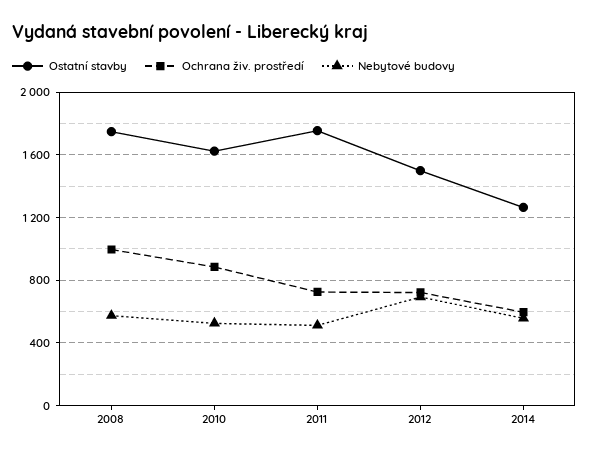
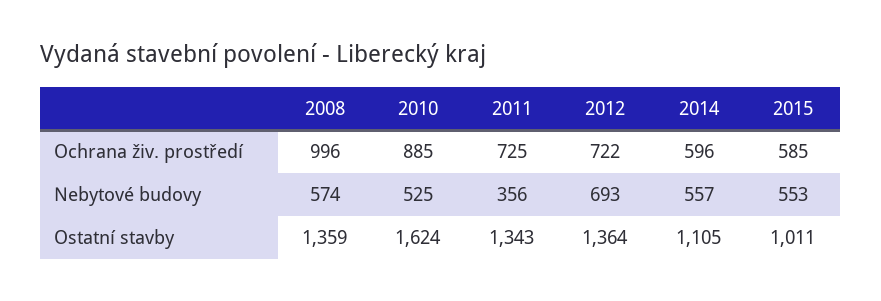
Ostatní stavby, 2008: 1750 -> 1359
Ostatní stavby, 2011: 1750 -> 1343
Nebytové budovy, 2011: 500 -> 356
Ostatní stavby, 2012: 1500 -> 1364
Ostatní stavby, 2014: 1250 -> 1105
Ochrana živ. prostředí, 2015: none -> 585
Nebytové budovy, 2015: none -> 553
Ostatní stavby, 2015: none -> 1011

